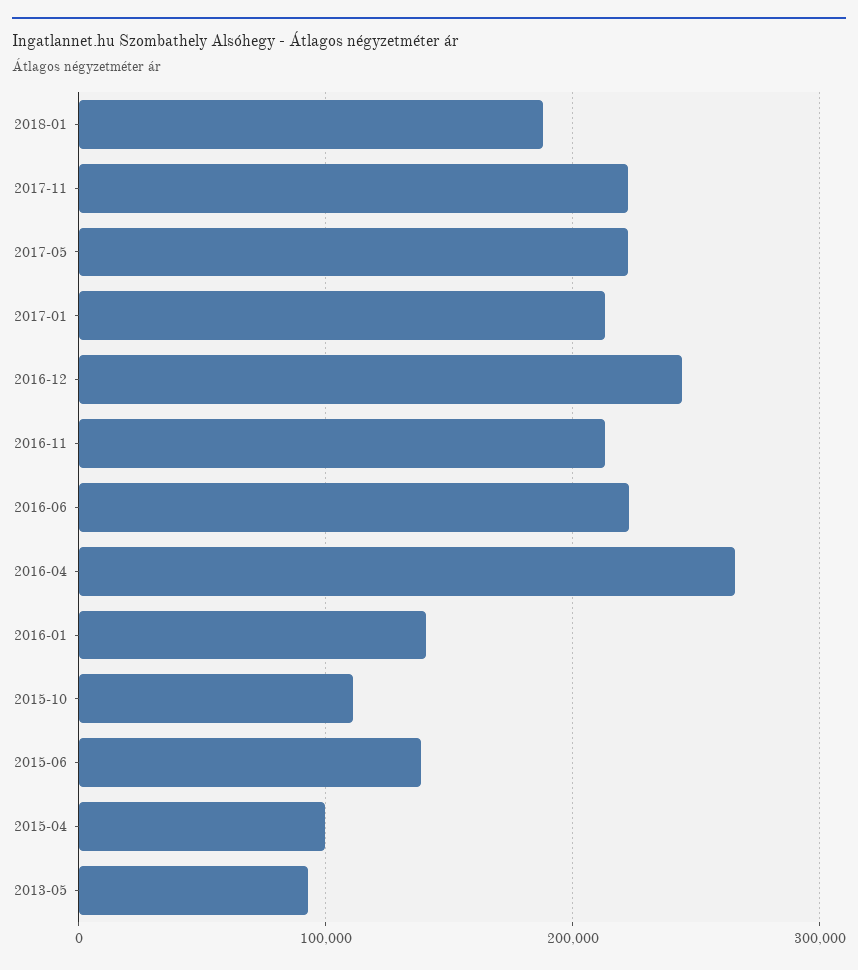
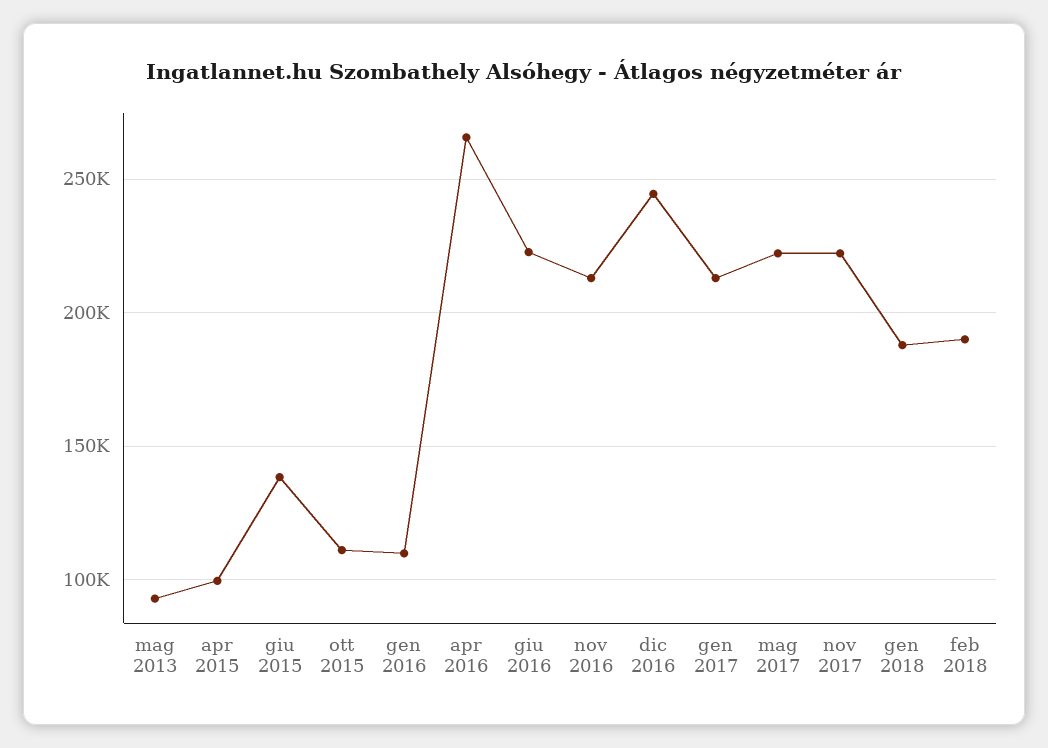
2016-01: 140000 -> 110000
feb 2018: none -> 190000

